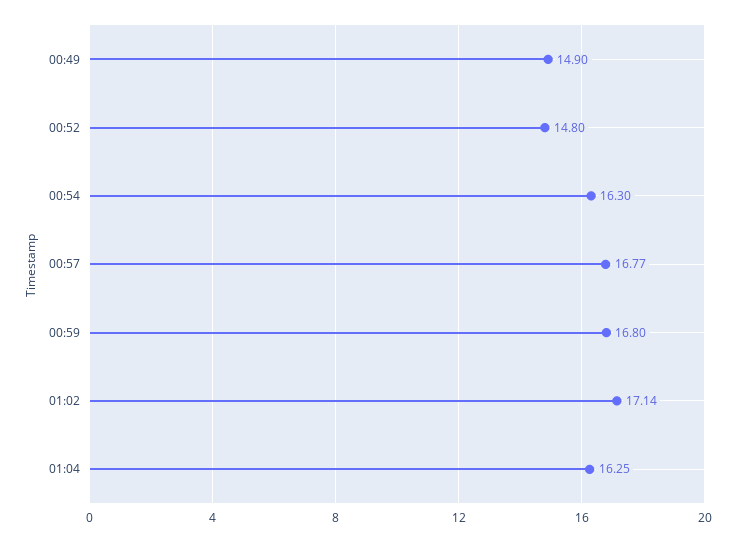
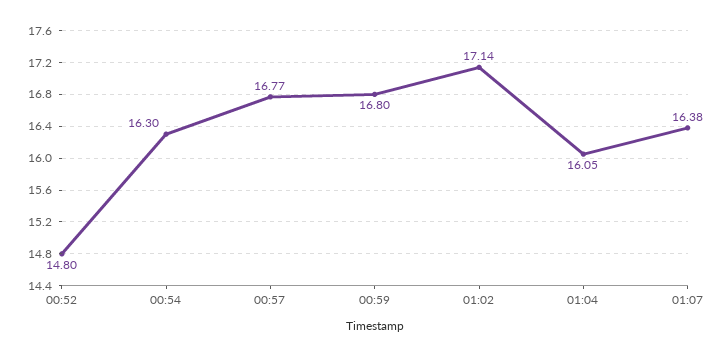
00:49: 14.9 -> none
01:04: 16.25 -> 16.05
01:07: none -> 16.38

